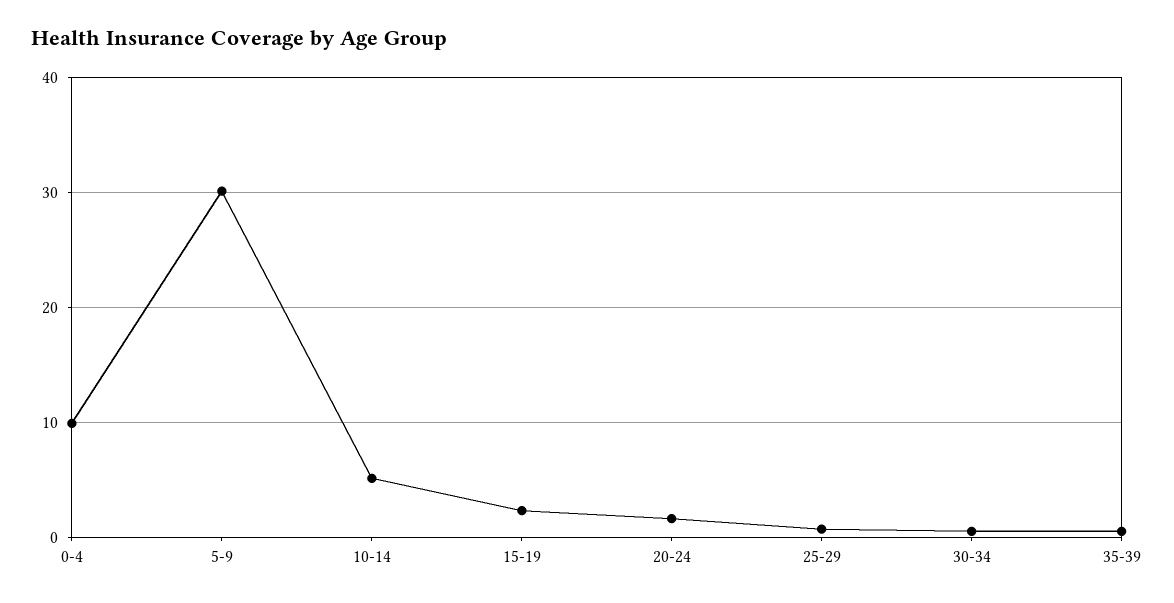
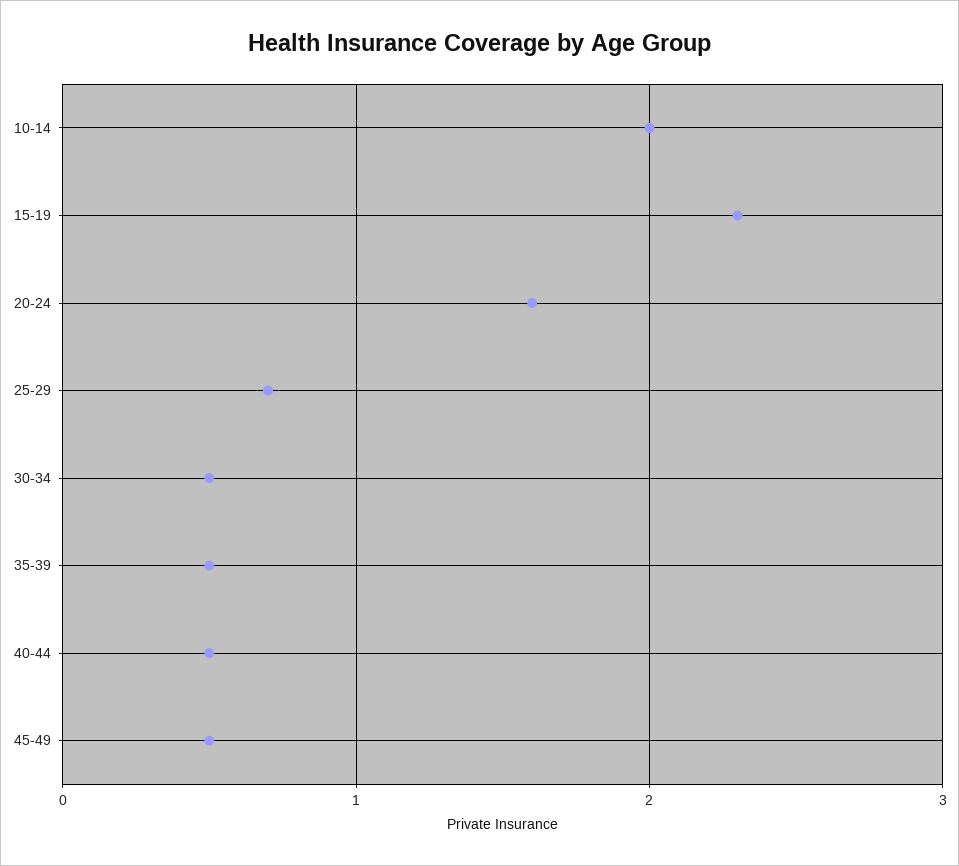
0-4: 10 -> none
5-9: 30 -> none
10-14: 5 -> 2
40-44: none -> 0.5
45-49: none -> 0.5

